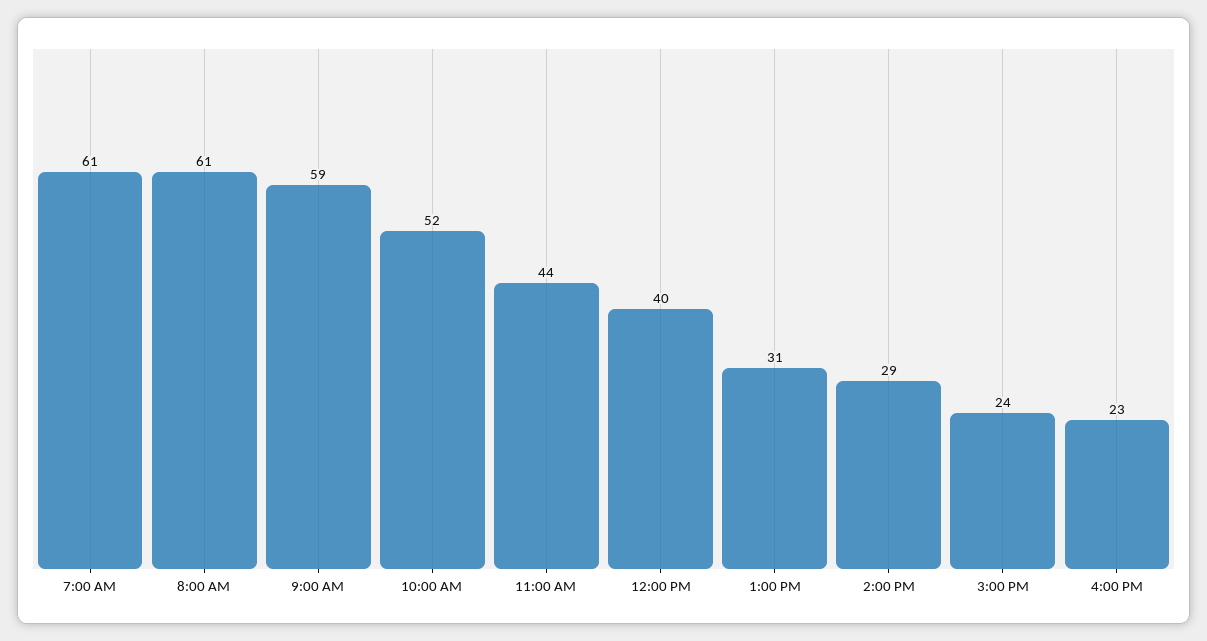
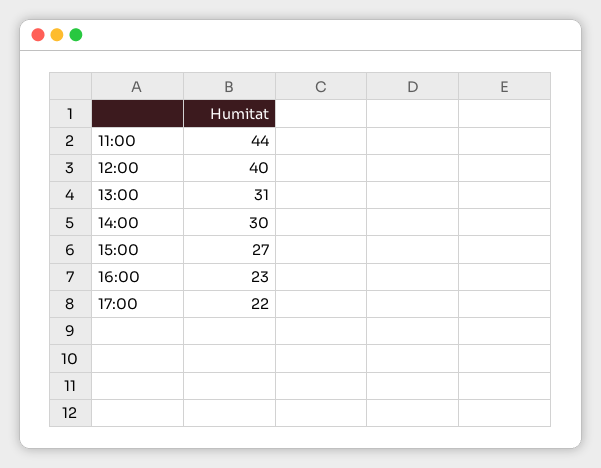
7:00 AM: 61 -> none
8:00 AM: 61 -> none
9:00 AM: 59 -> none
10:00 AM: 52 -> none
2:00 PM: 29 -> 30
3:00 PM: 24 -> 27
17:00: none -> 22

